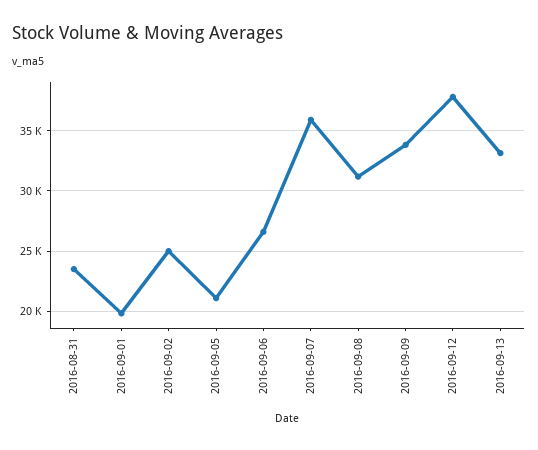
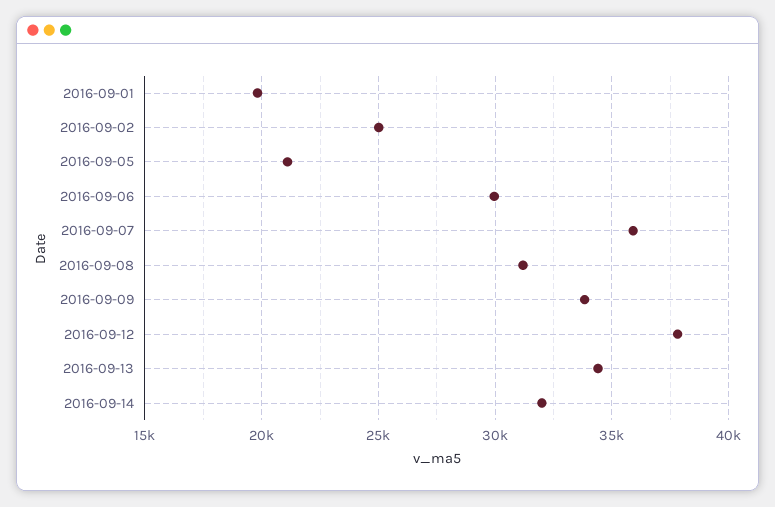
2016-08-31: 23500 -> none
2016-09-06: 26500 -> 30000
2016-09-13: 33000 -> 34500
2016-09-14: none -> 32000

